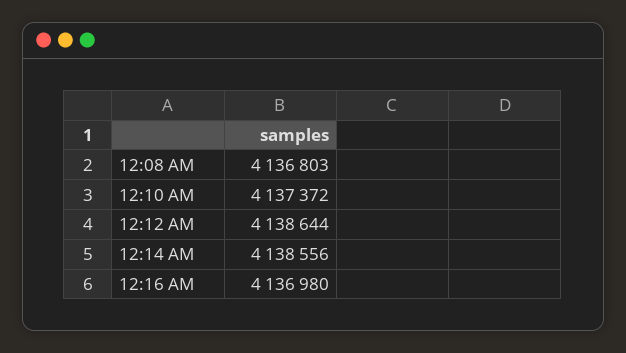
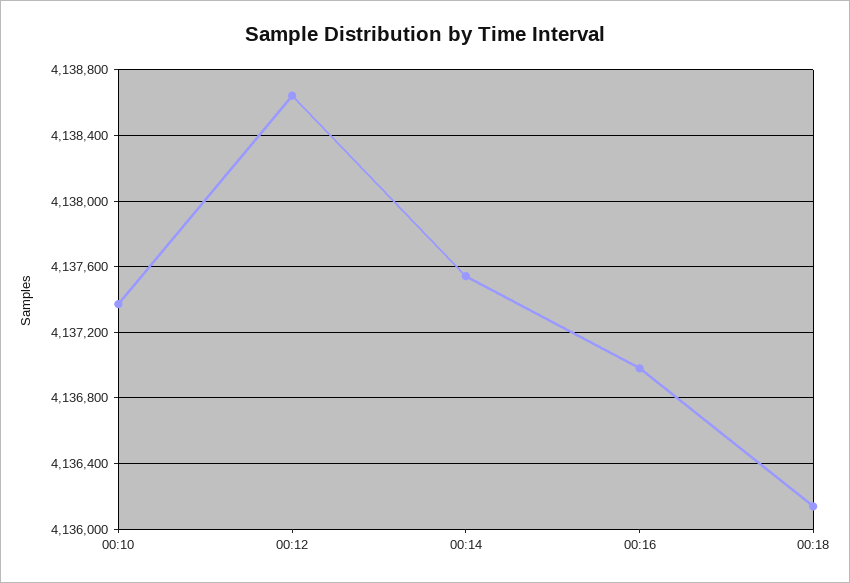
12:08 AM: 4136803 -> none
12:14 AM: 4138556 -> 4137550
00:18: none -> 4136150

